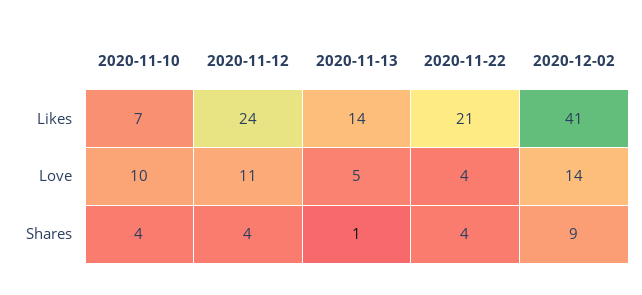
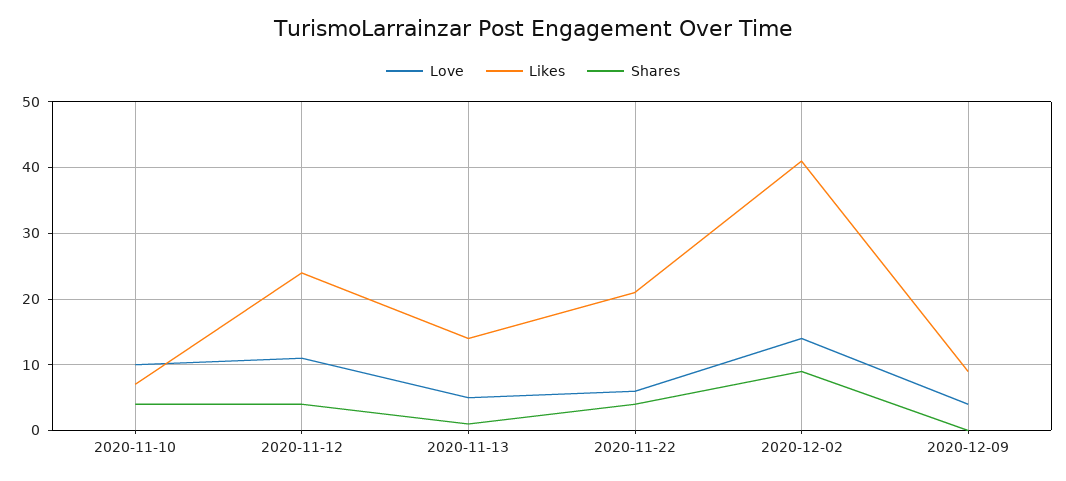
Love, 2020-11-22: 4 -> 6
Love, 2020-12-09: none -> 4
Likes, 2020-12-09: none -> 9
Shares, 2020-12-09: none -> 0

